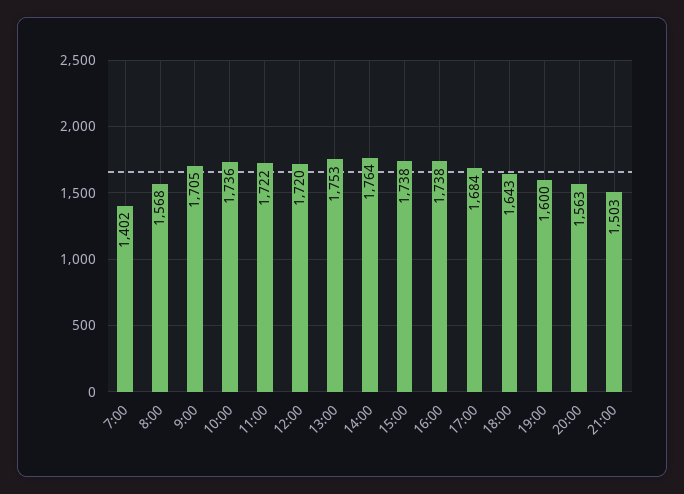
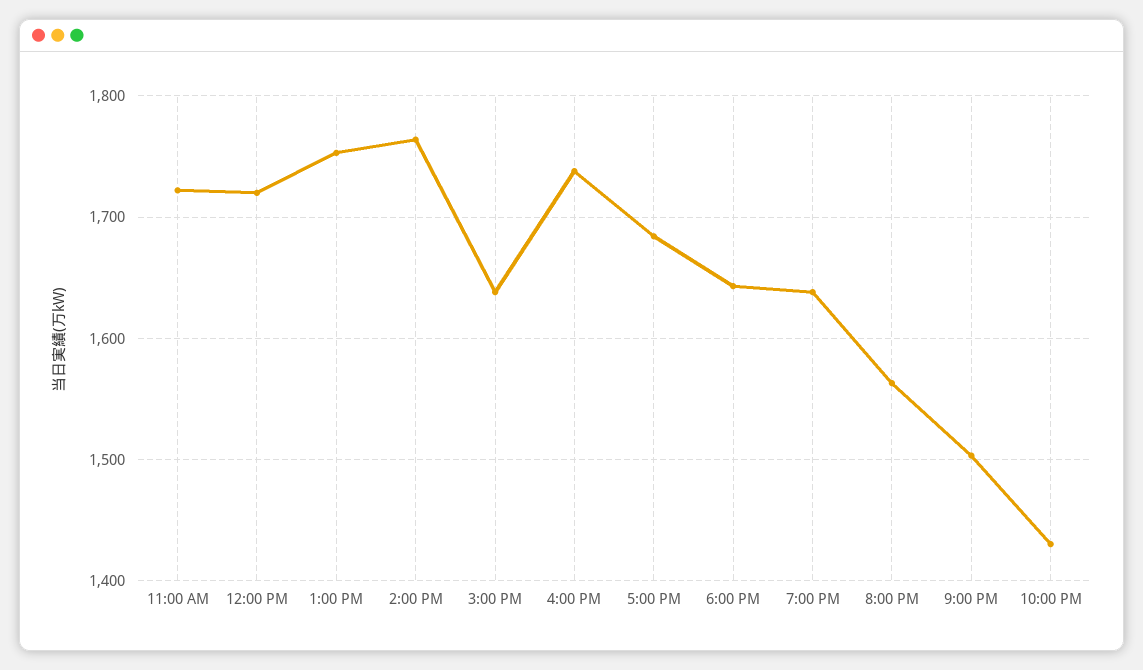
7:00: 1402 -> none
8:00: 1568 -> none
9:00: 1705 -> none
10:00: 1736 -> none
15:00: 1738 -> 1640
19:00: 1600 -> 1640
10:00 PM: none -> 1430

